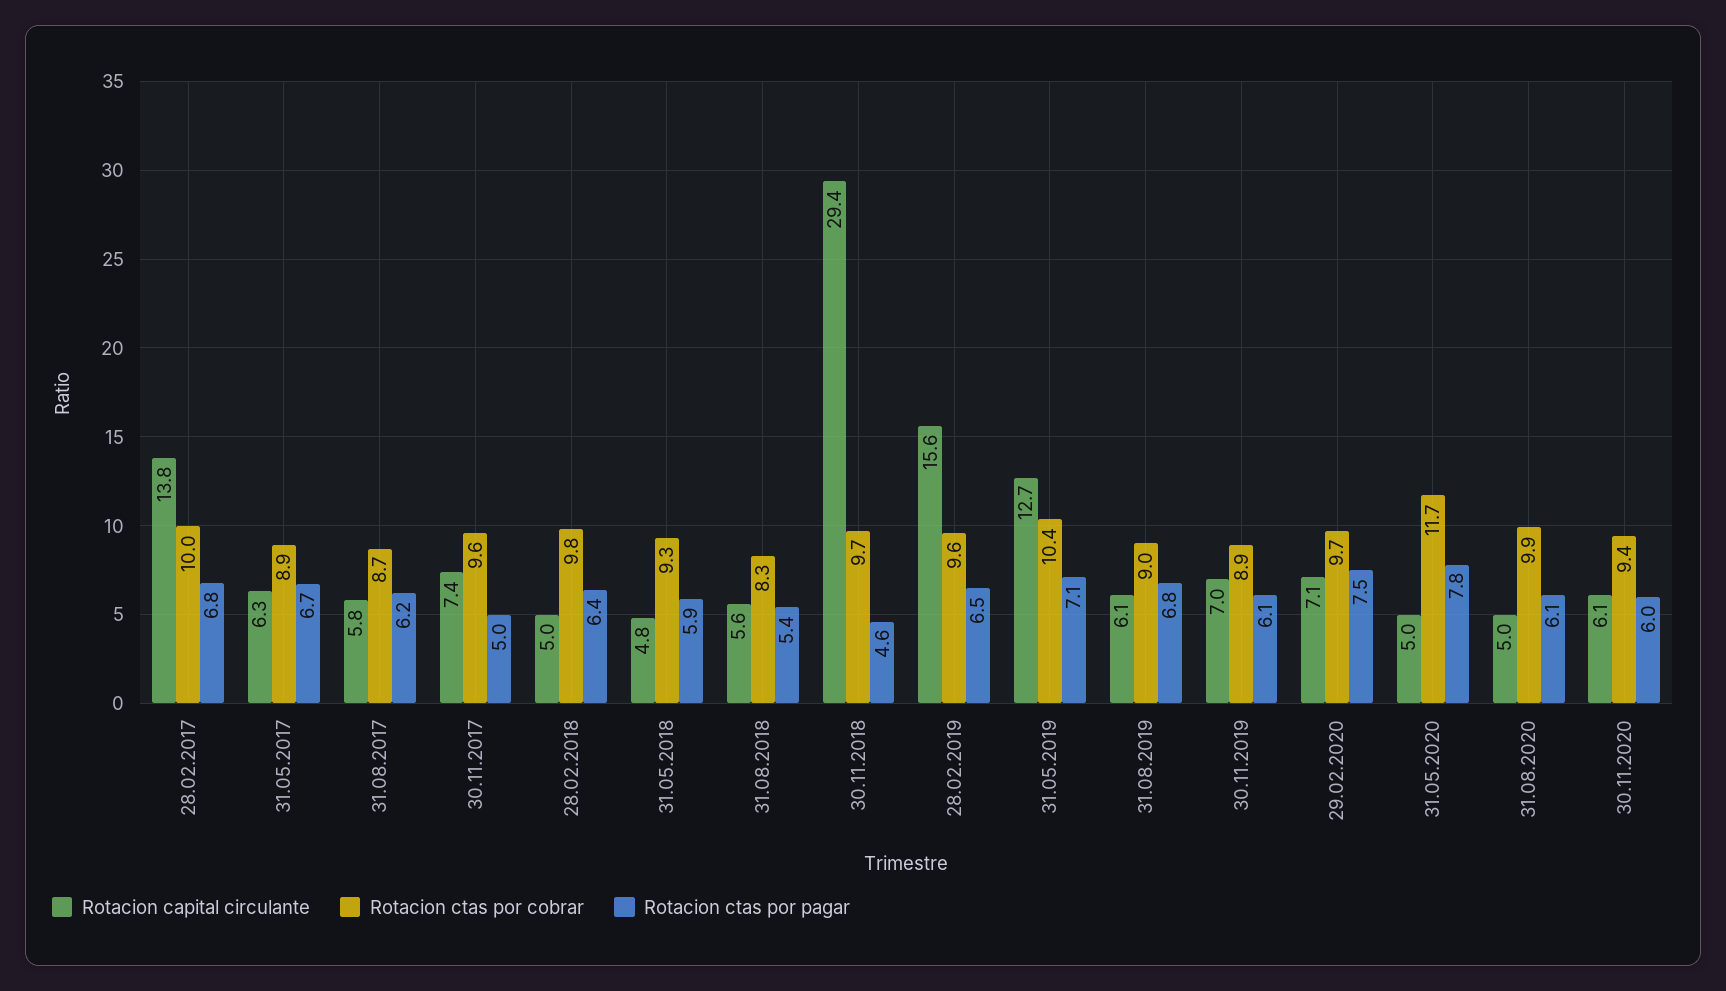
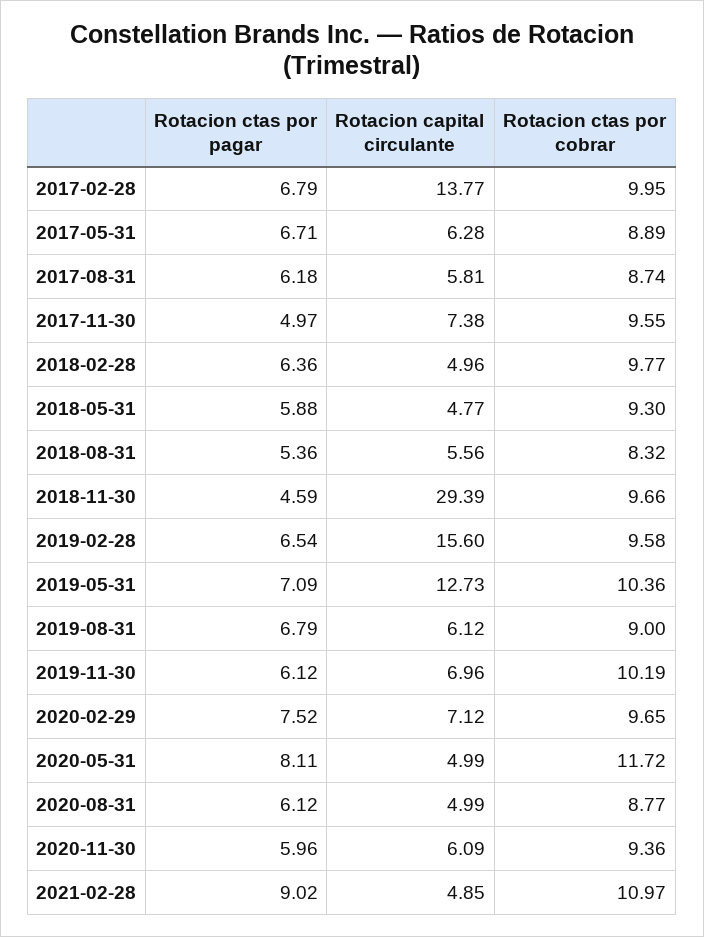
Rotacion ctas por cobrar, 30.11.2019: 8.9 -> 10.19
Rotacion ctas por pagar, 31.05.2020: 7.8 -> 8.11
Rotacion ctas por cobrar, 31.08.2020: 9.9 -> 8.77
Rotacion ctas por pagar, 2021-02-28: none -> 9.02
Rotacion capital circulante, 2021-02-28: none -> 4.85
Rotacion ctas por cobrar, 2021-02-28: none -> 10.97

